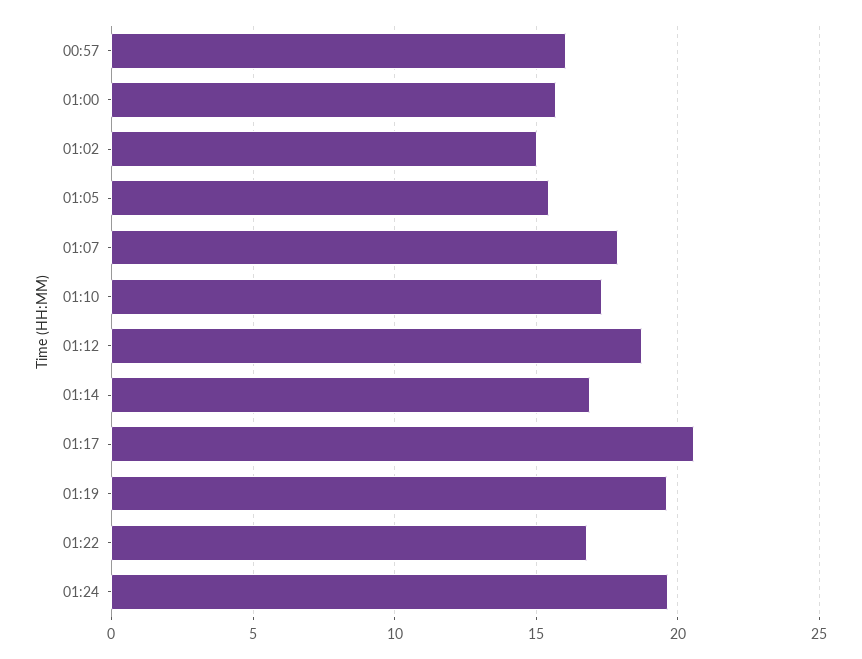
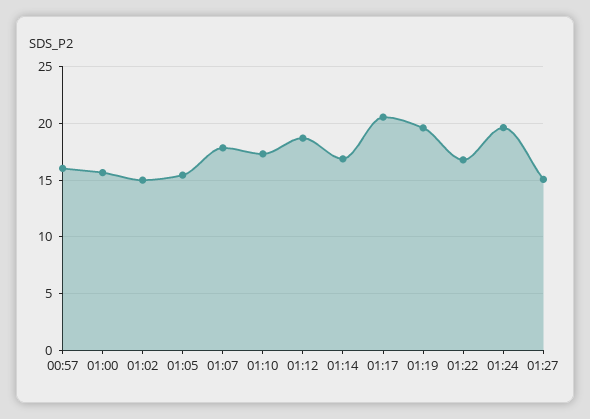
01:27: none -> 15

